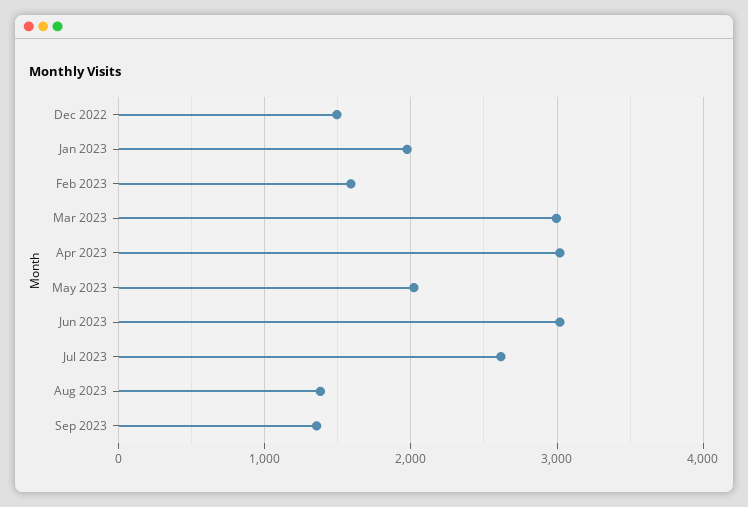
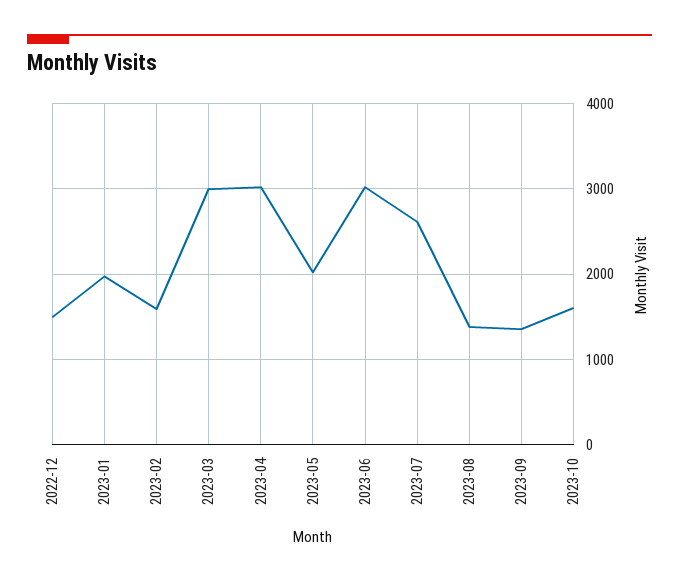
2023-10: none -> 1600

